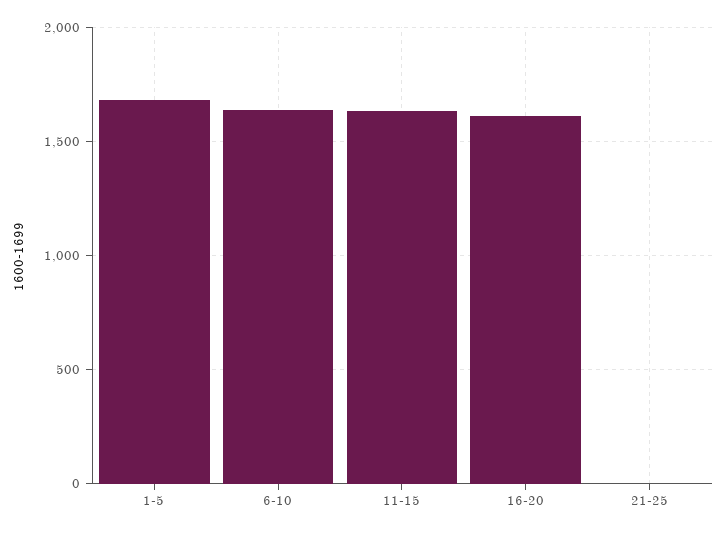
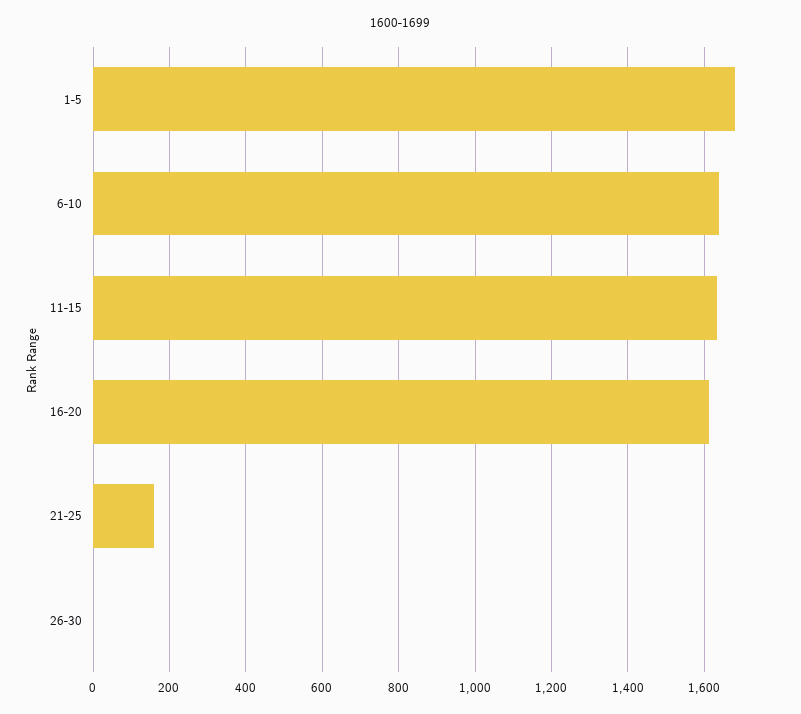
21-25: 0 -> 160
26-30: none -> 0

